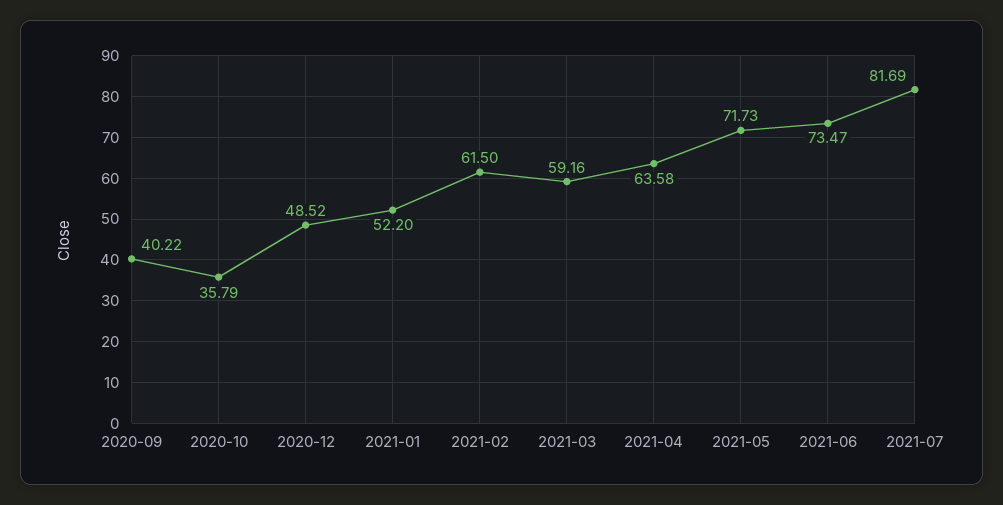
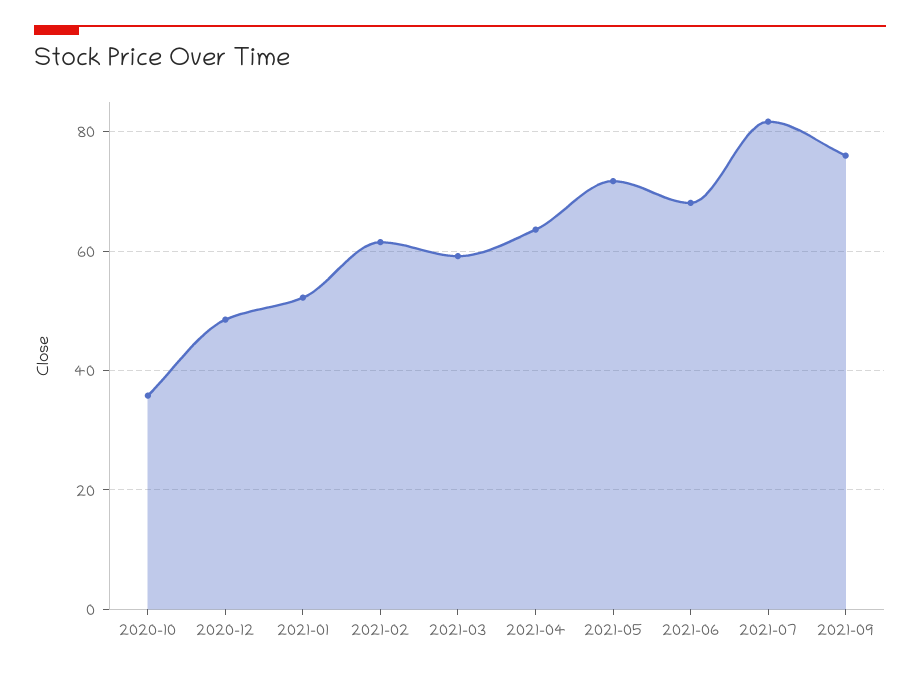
2020-09: 40.22 -> none
2021-06: 73.47 -> 68
2021-09: none -> 76

